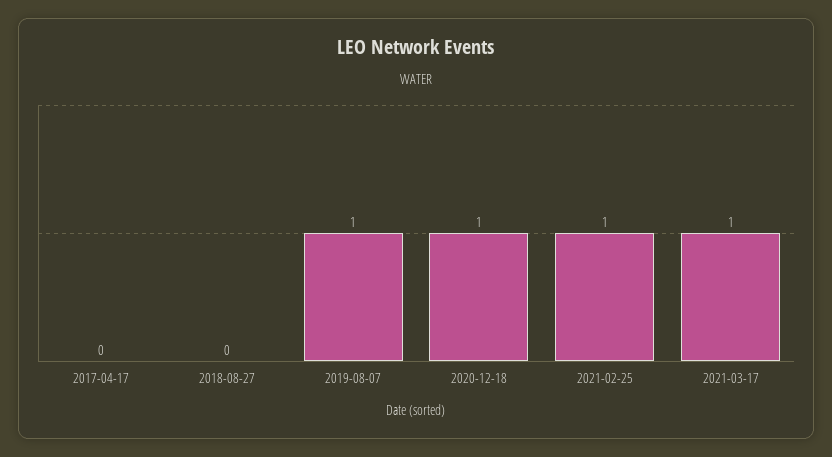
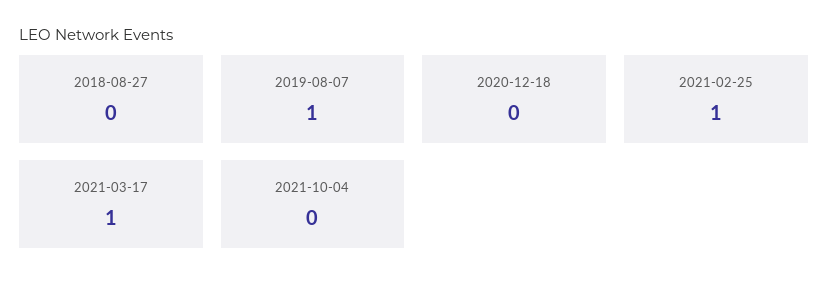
2017-04-17: 0 -> none
2020-12-18: 1 -> 0
2021-10-04: none -> 0

